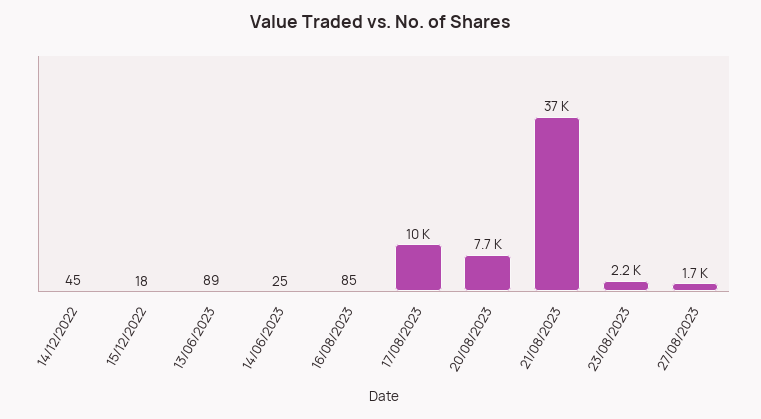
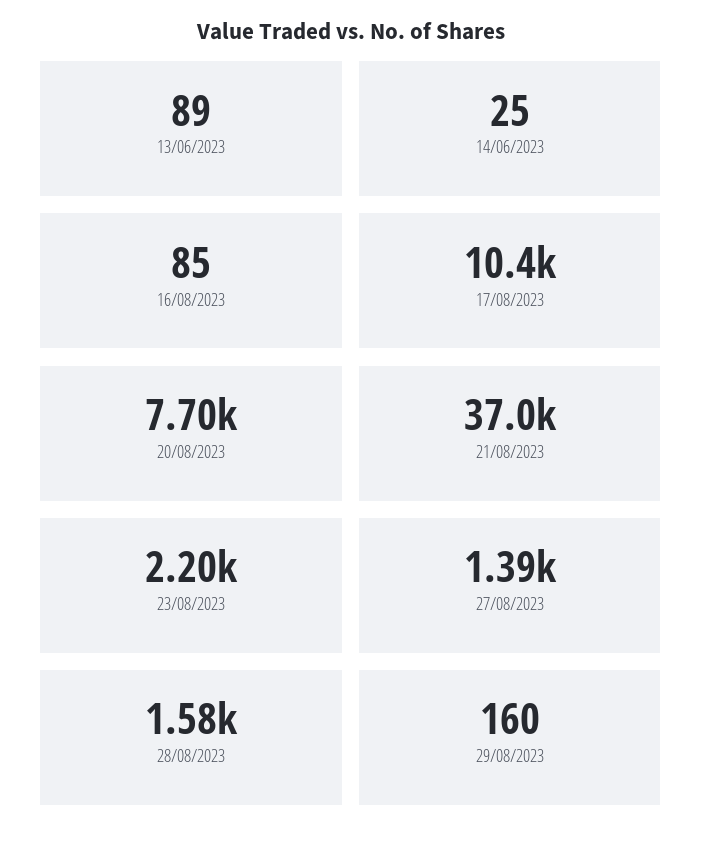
14/12/2022: 45 -> none
15/12/2022: 18 -> none
27/08/2023: 1700 -> 1390
28/08/2023: none -> 1580
29/08/2023: none -> 160

